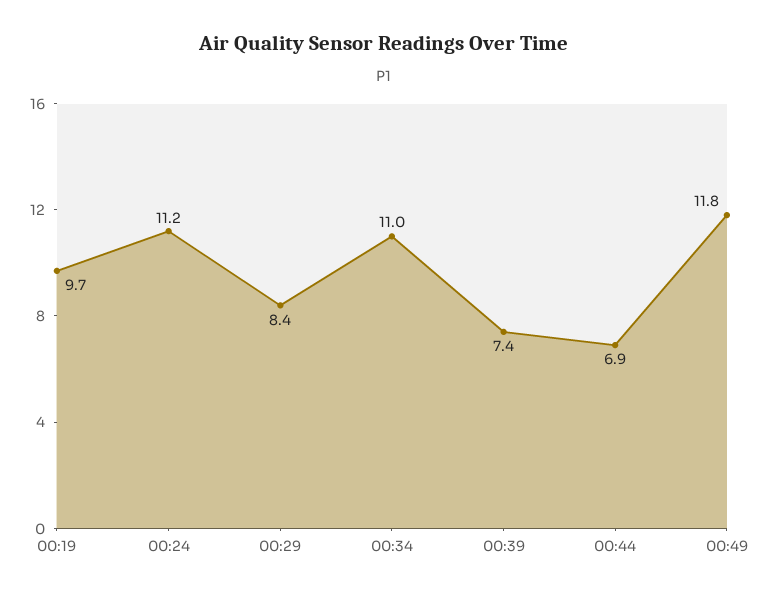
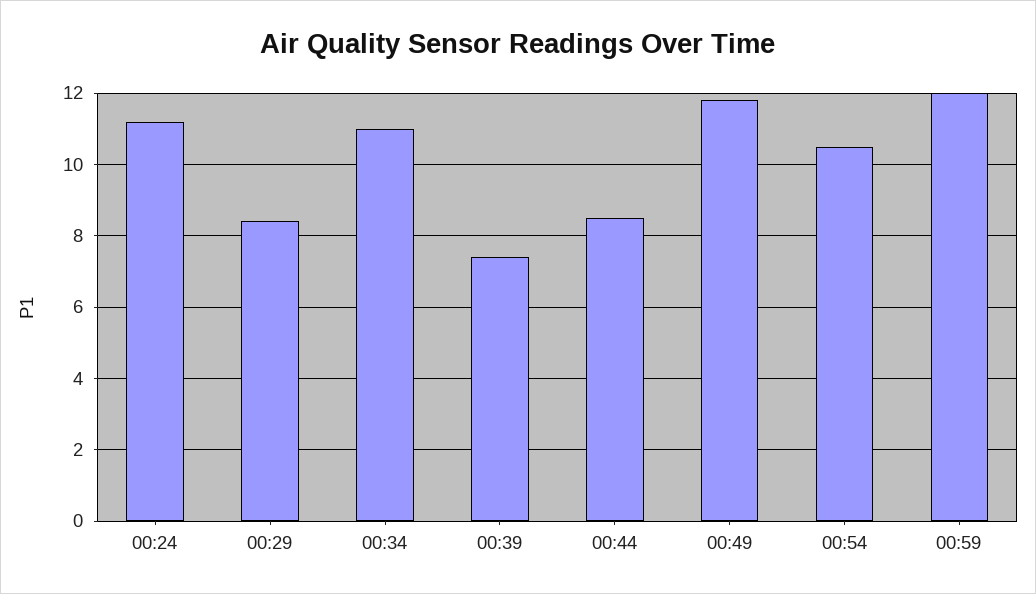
00:19: 9.7 -> none
00:44: 6.9 -> 8.5
00:54: none -> 10.5
00:59: none -> 12

